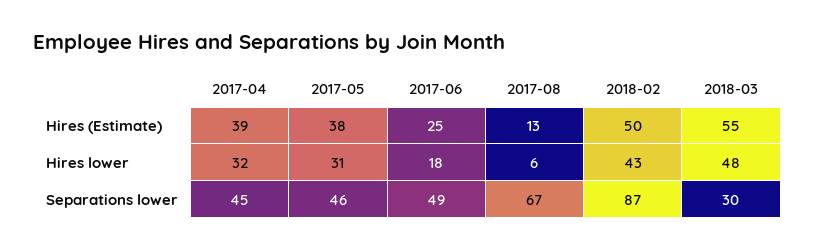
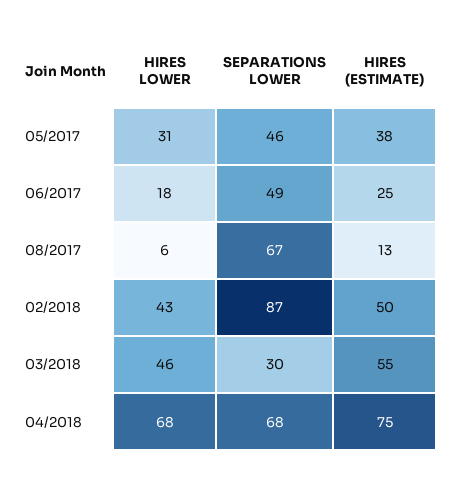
2017-04, Hires (Estimate): 39 -> none
2017-04, Hires lower: 32 -> none
2018-03, Hires lower: 48 -> 46
2017-04, Separations lower: 45 -> none
04/2018, Hires lower: none -> 68
04/2018, Separations lower: none -> 68
04/2018, Hires (Estimate): none -> 75

